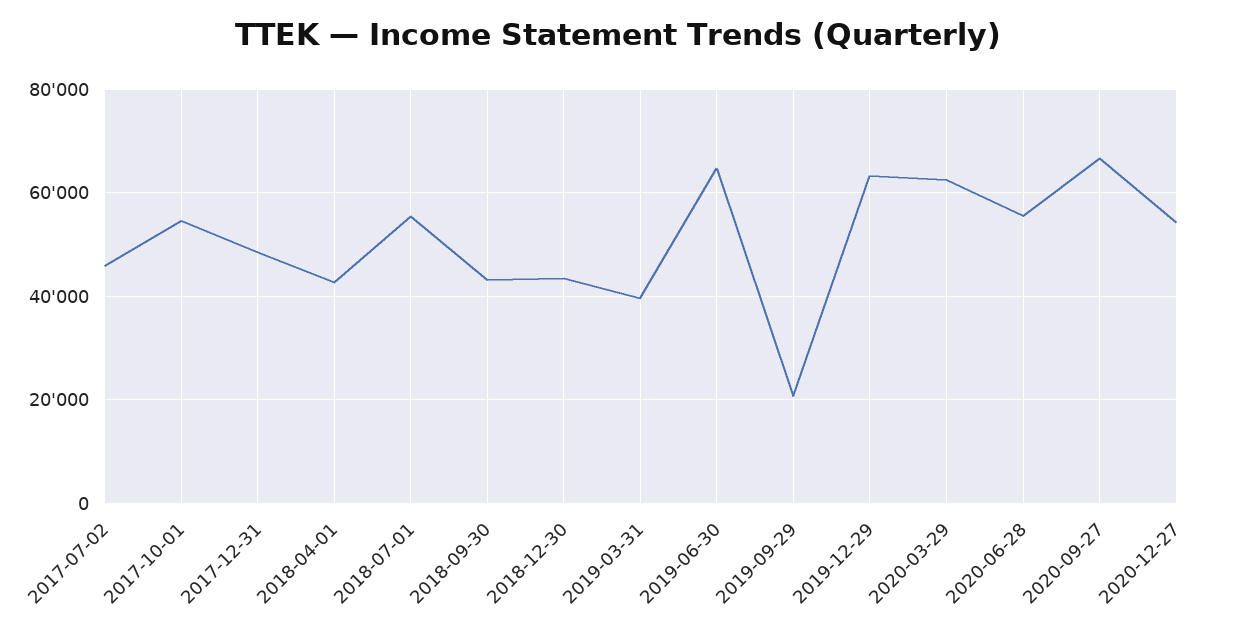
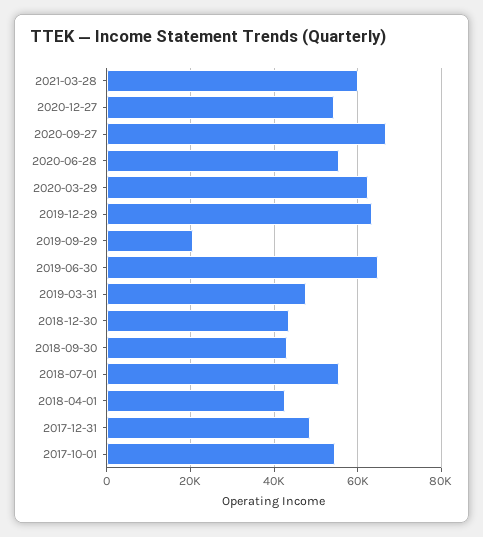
2017-07-02: 46000 -> none
2019-03-31: 40000 -> 48000
2021-03-28: none -> 60000

